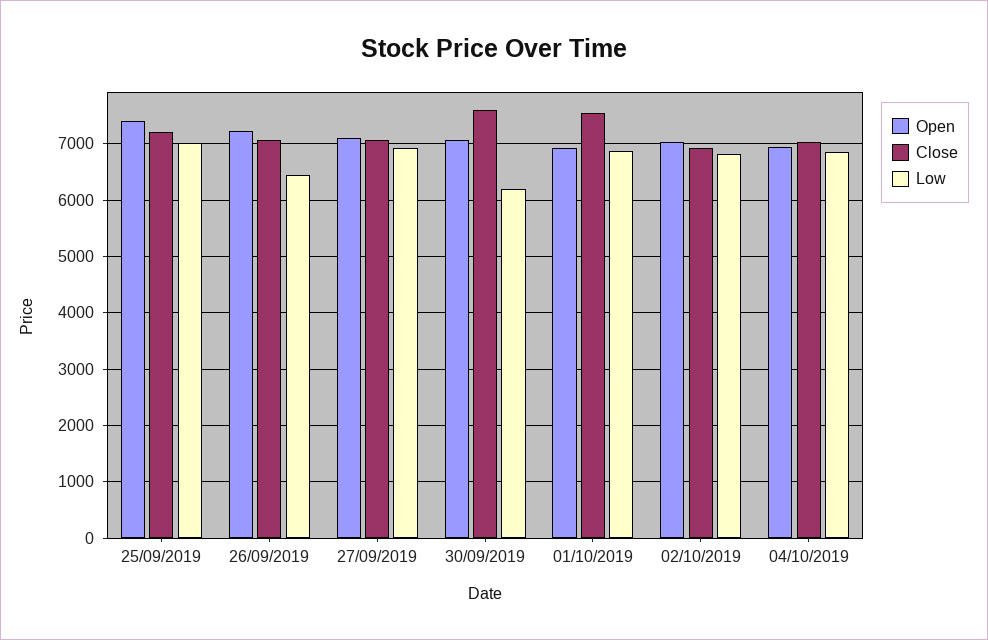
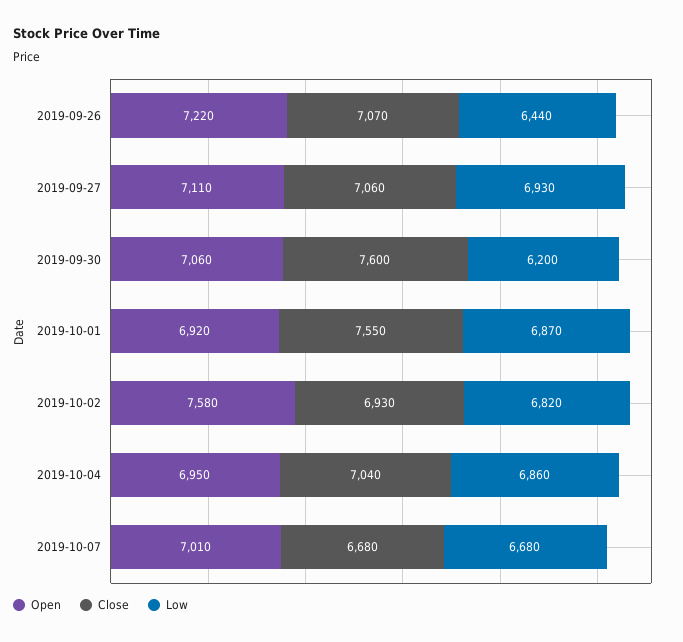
Open, 25/09/2019: 7400 -> none
Close, 25/09/2019: 7200 -> none
Low, 25/09/2019: 7000 -> none
Open, 02/10/2019: 7000 -> 7580
Open, 2019-10-07: none -> 7010
Close, 2019-10-07: none -> 6680
Low, 2019-10-07: none -> 6680

